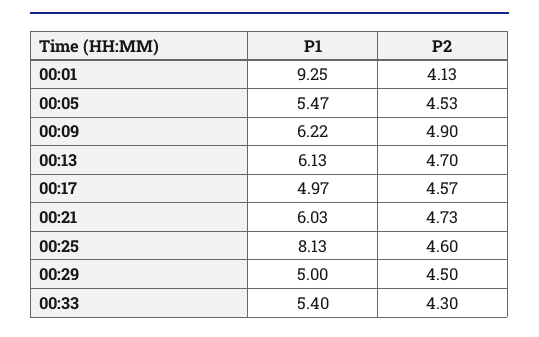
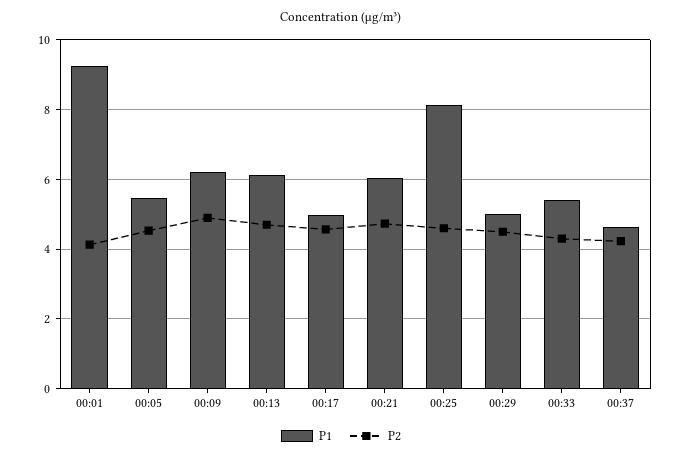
P1, 00:37: none -> 4.6
P2, 00:37: none -> 4.2

